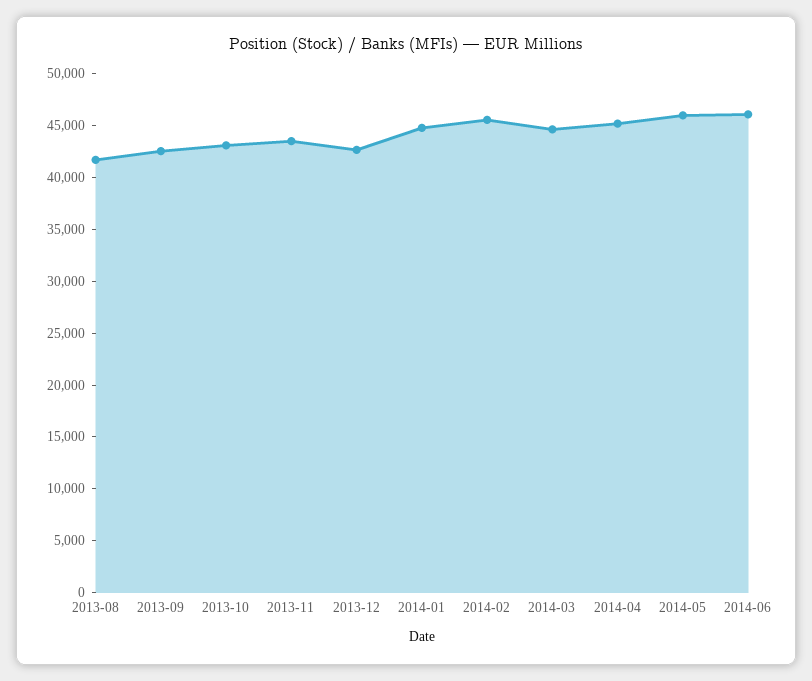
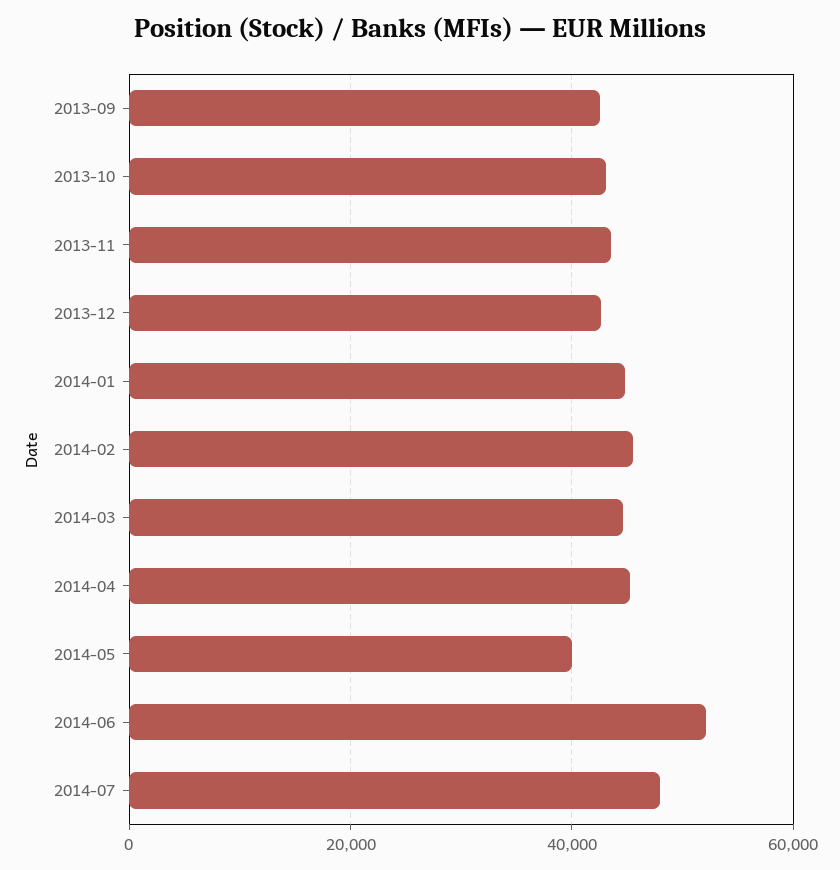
2013-08: 42000 -> none
2014-05: 46000 -> 40000
2014-06: 46000 -> 52000
2014-07: none -> 48000

